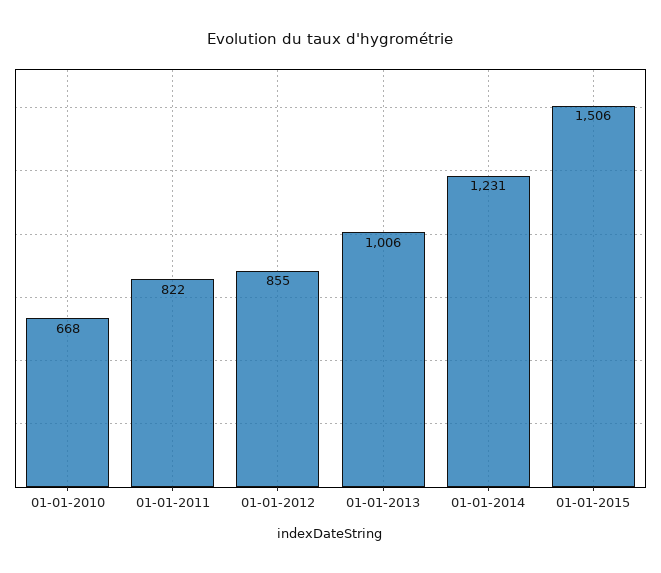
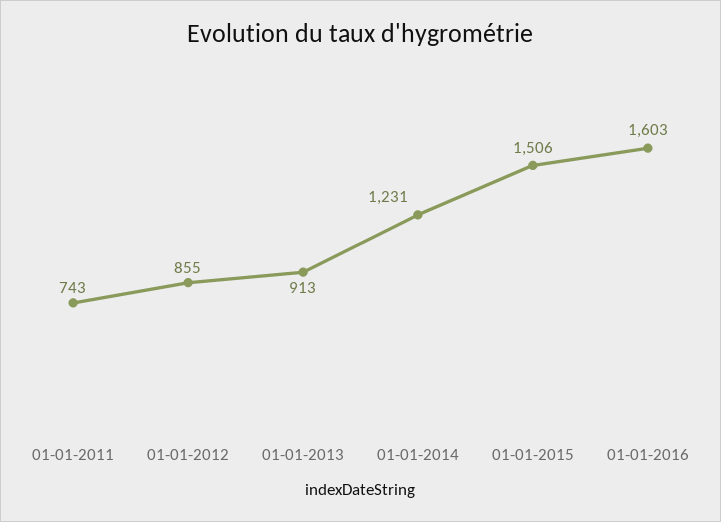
01-01-2010: 668 -> none
01-01-2011: 822 -> 743
01-01-2013: 1006 -> 913
01-01-2016: none -> 1603

